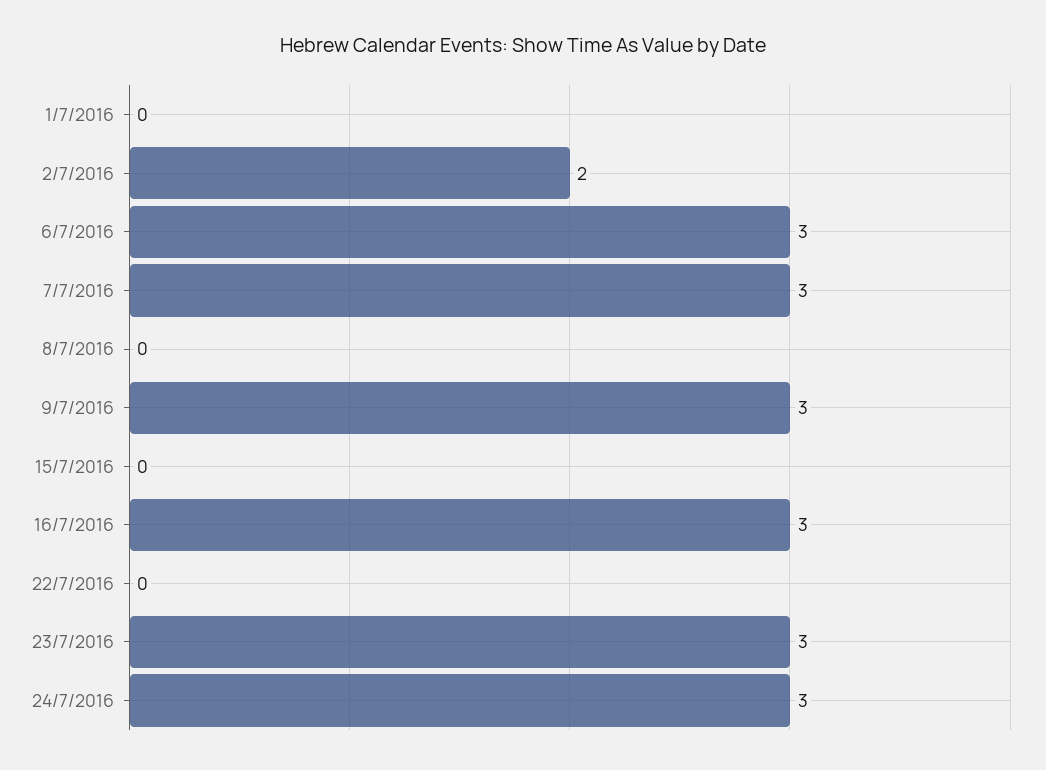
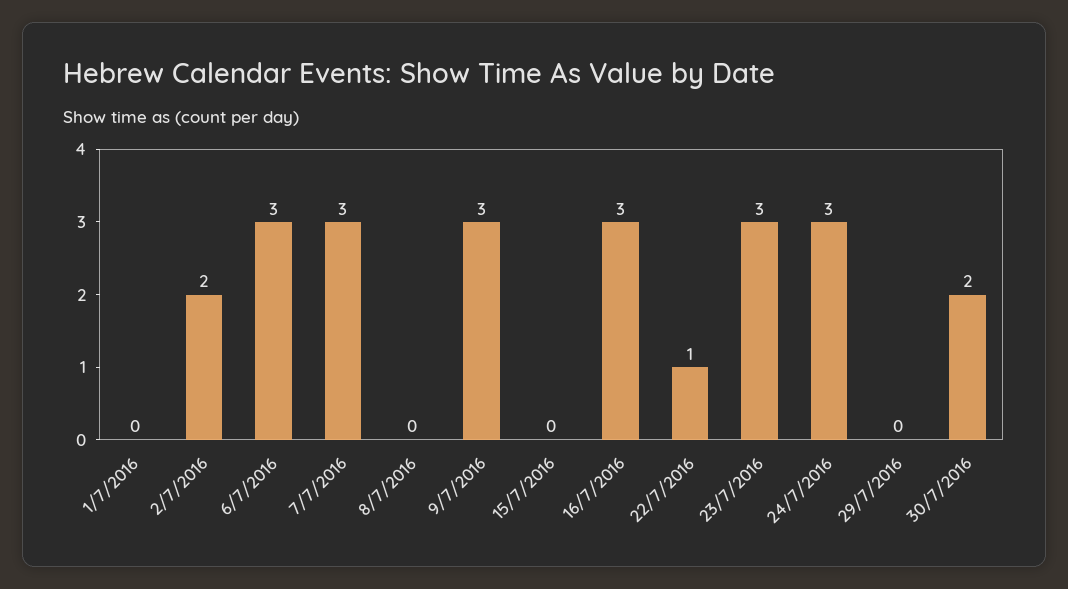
22/7/2016: 0 -> 1
29/7/2016: none -> 0
30/7/2016: none -> 2

